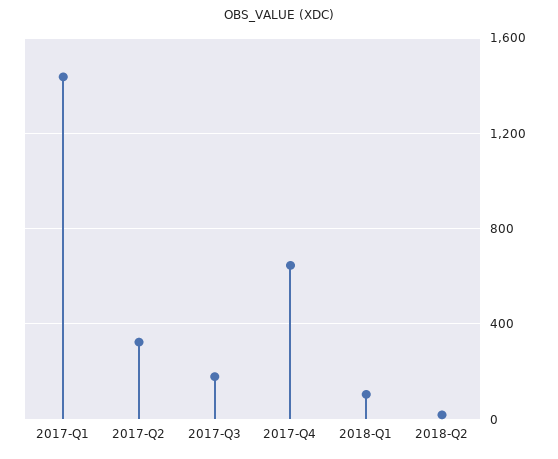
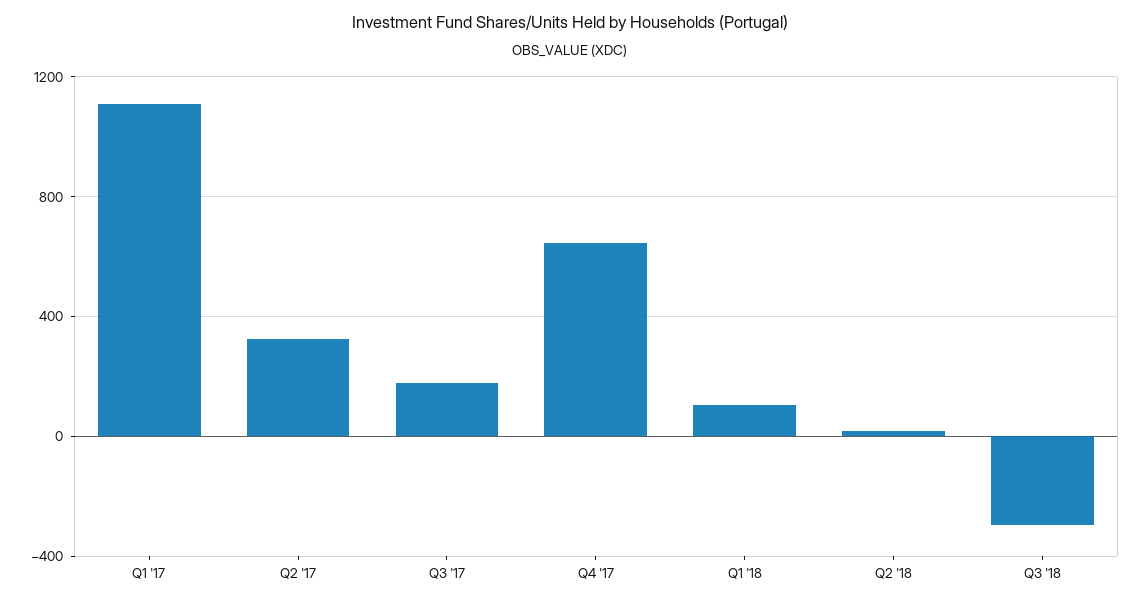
2017-Q1: 1450 -> 1100
Q3 '18: none -> -300

